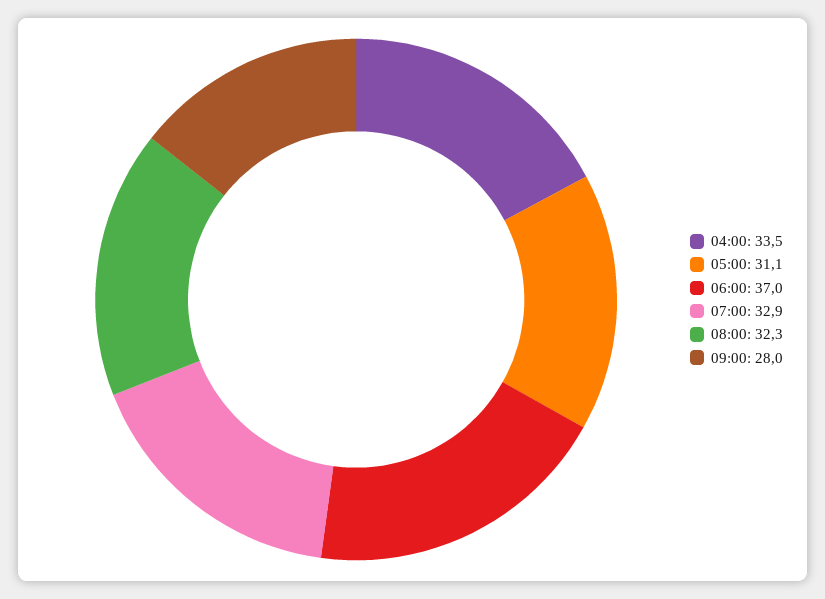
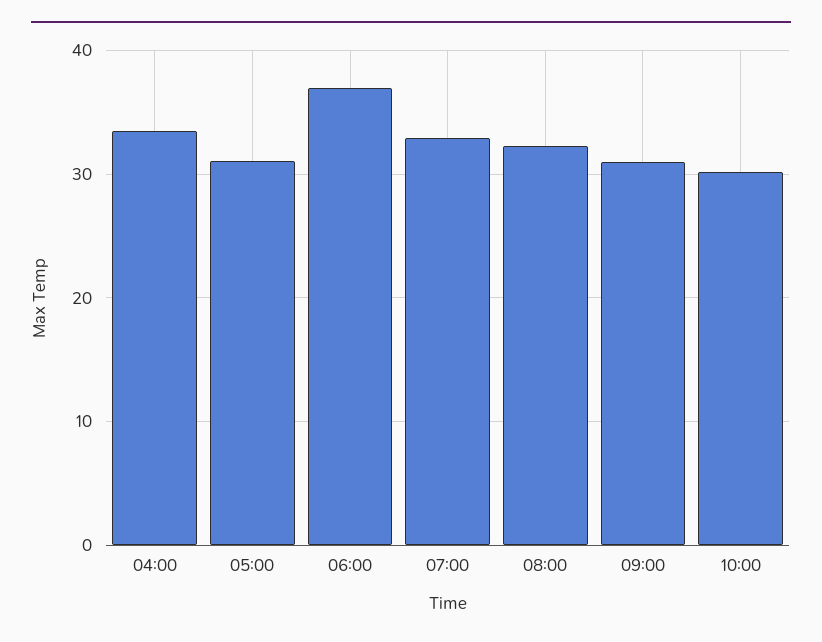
09:00: 28 -> 31
10:00: none -> 30

